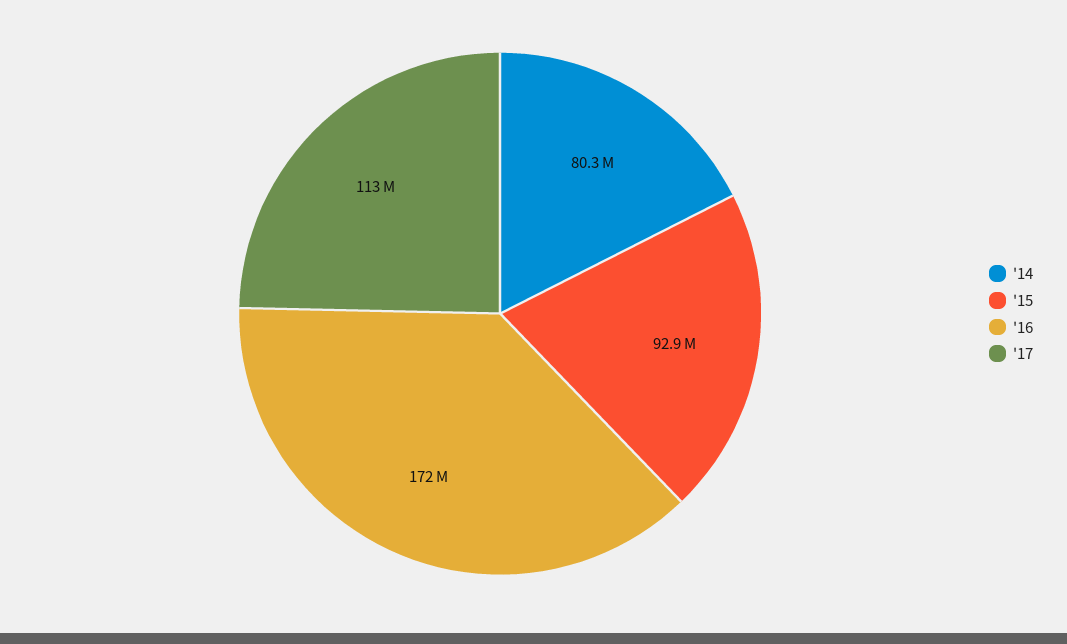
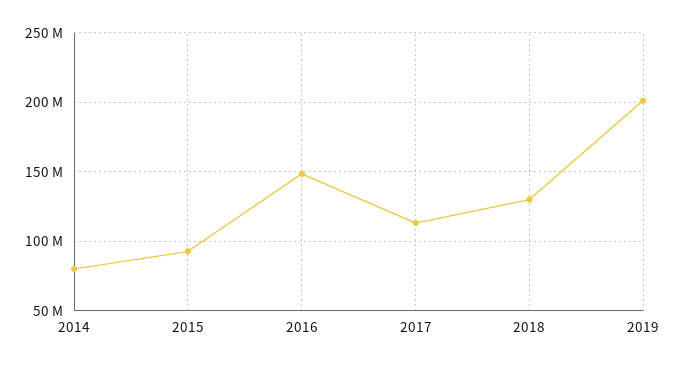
'16: 172000000 -> 150000000
2018: none -> 130000000
2019: none -> 200000000

